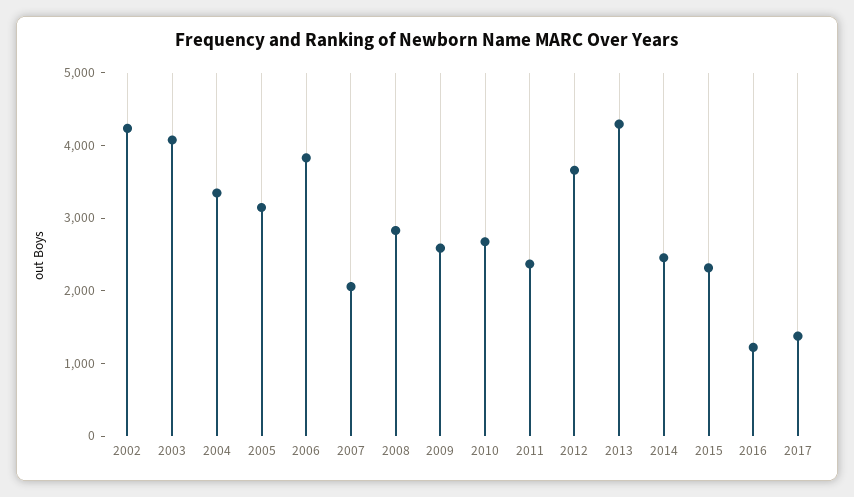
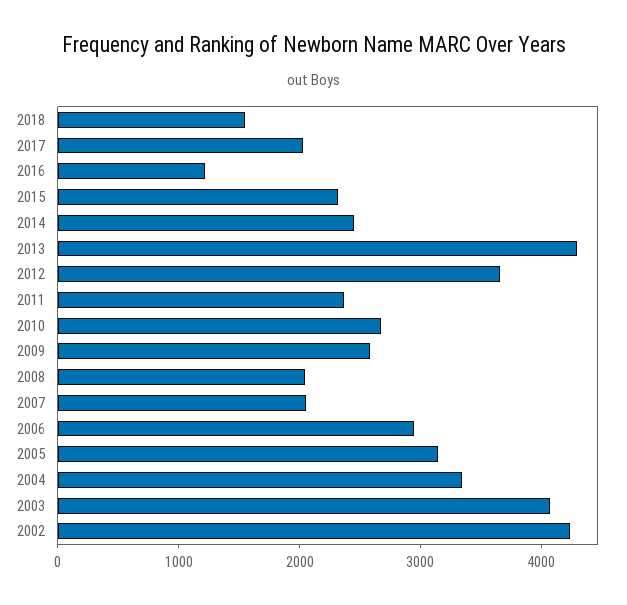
2006: 3800 -> 3000
2008: 2800 -> 2000
2017: 1400 -> 2000
2018: none -> 1600

